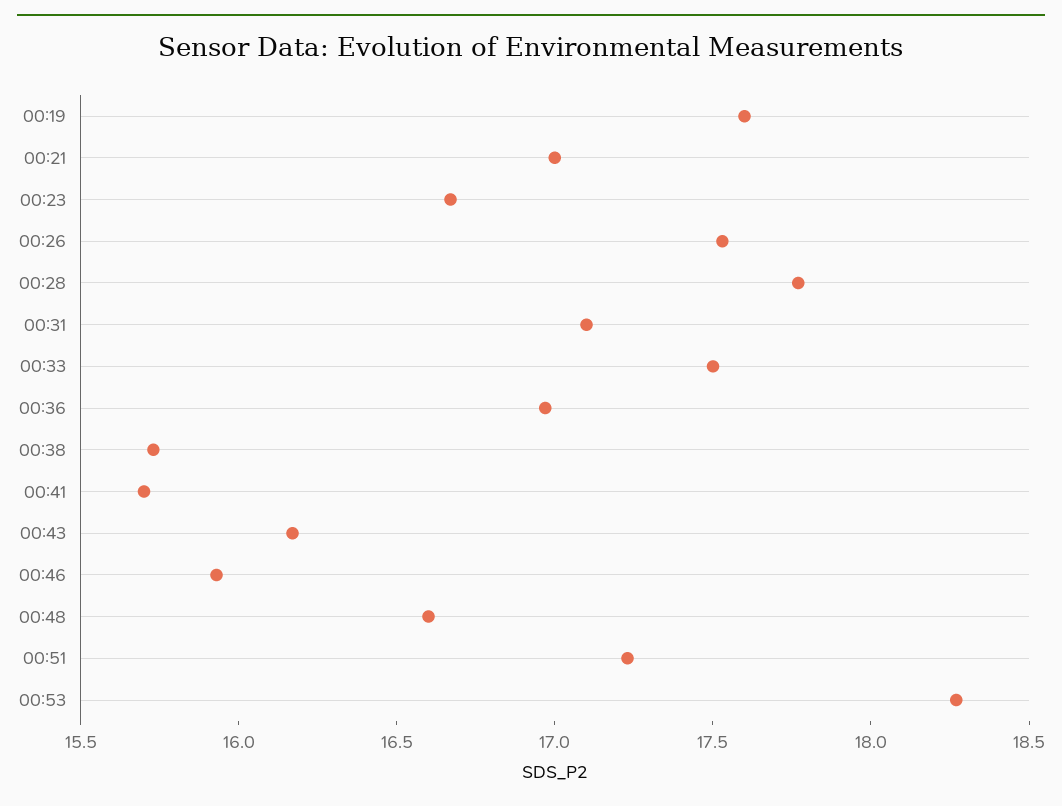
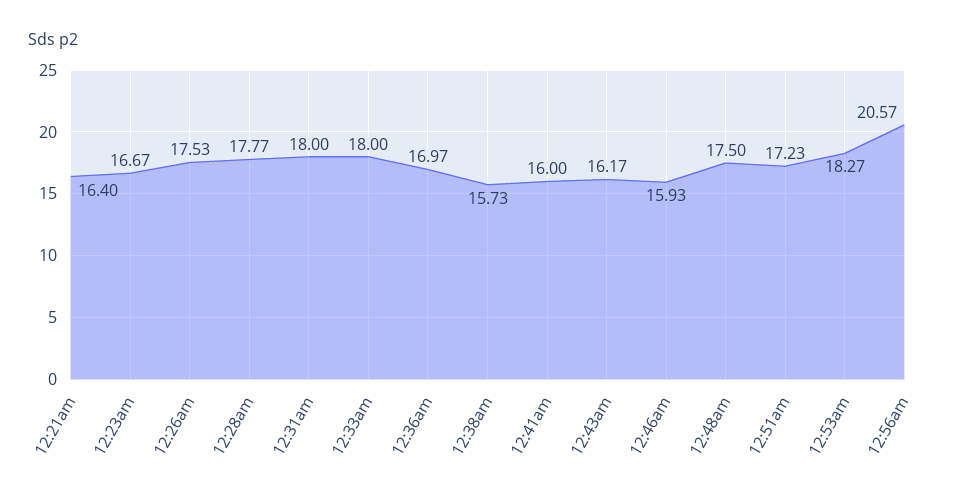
00:19: 17.6 -> none
00:21: 17 -> 16.4
00:31: 17.1 -> 18
00:33: 17.5 -> 18
00:41: 15.7 -> 16
00:48: 16.6 -> 17.5
12:56am: none -> 20.57

